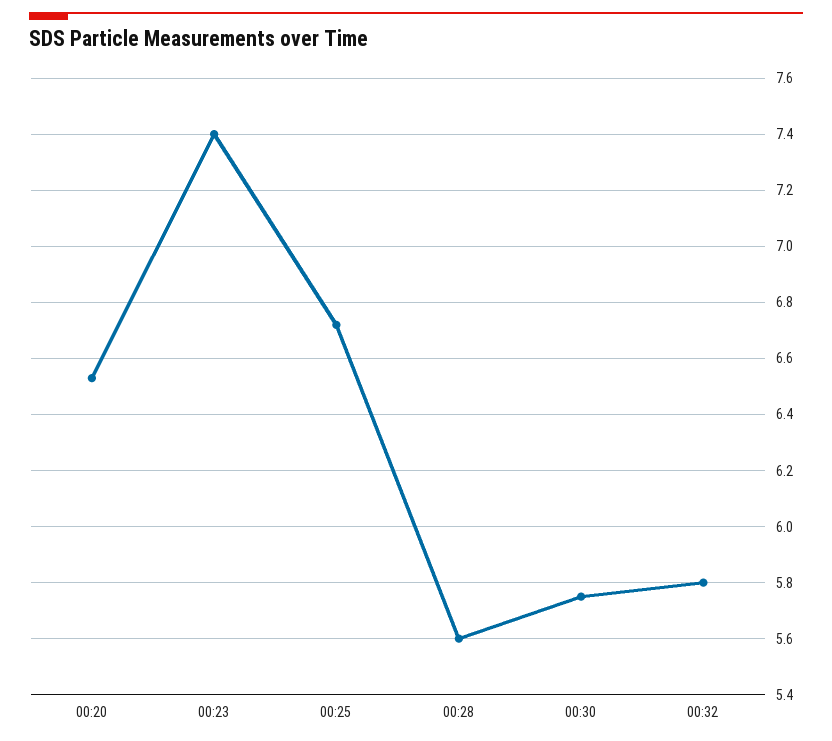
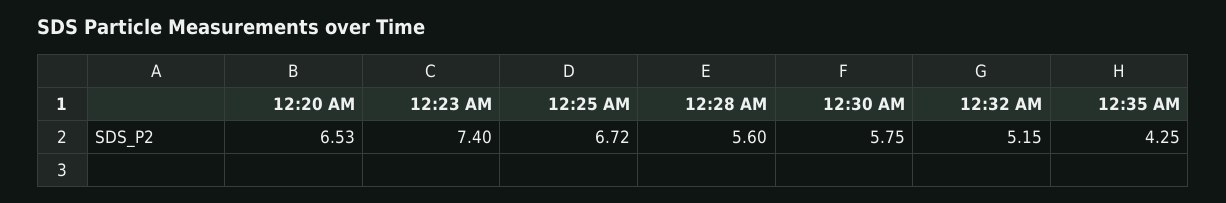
00:32: 5.8 -> 5.15
12:35 AM: none -> 4.25

